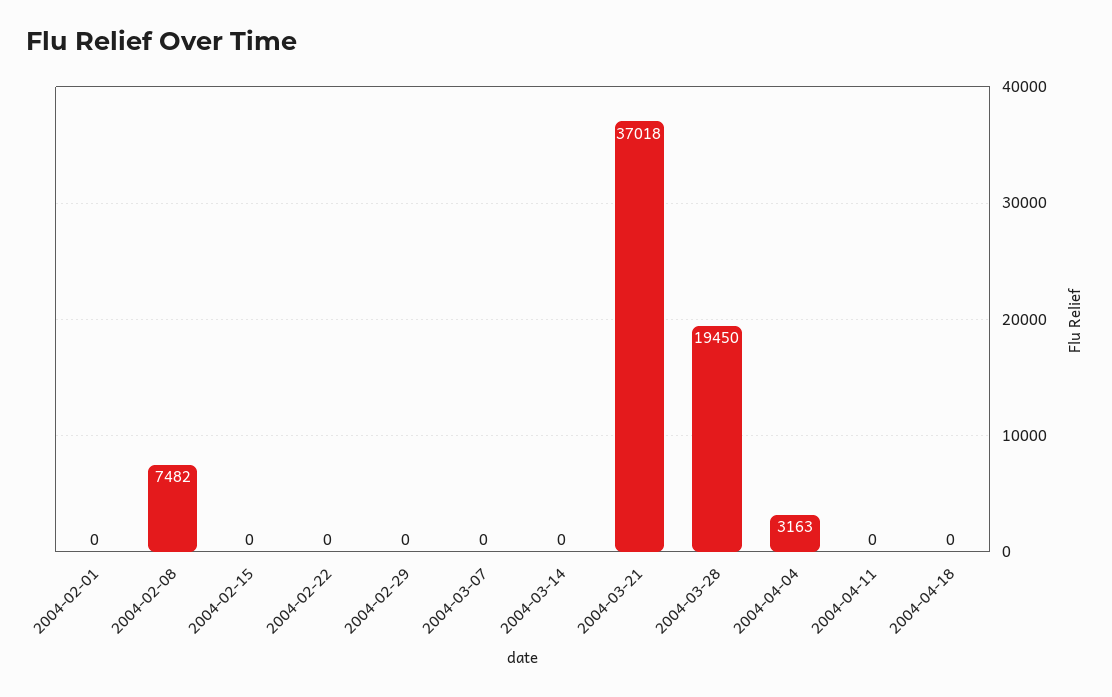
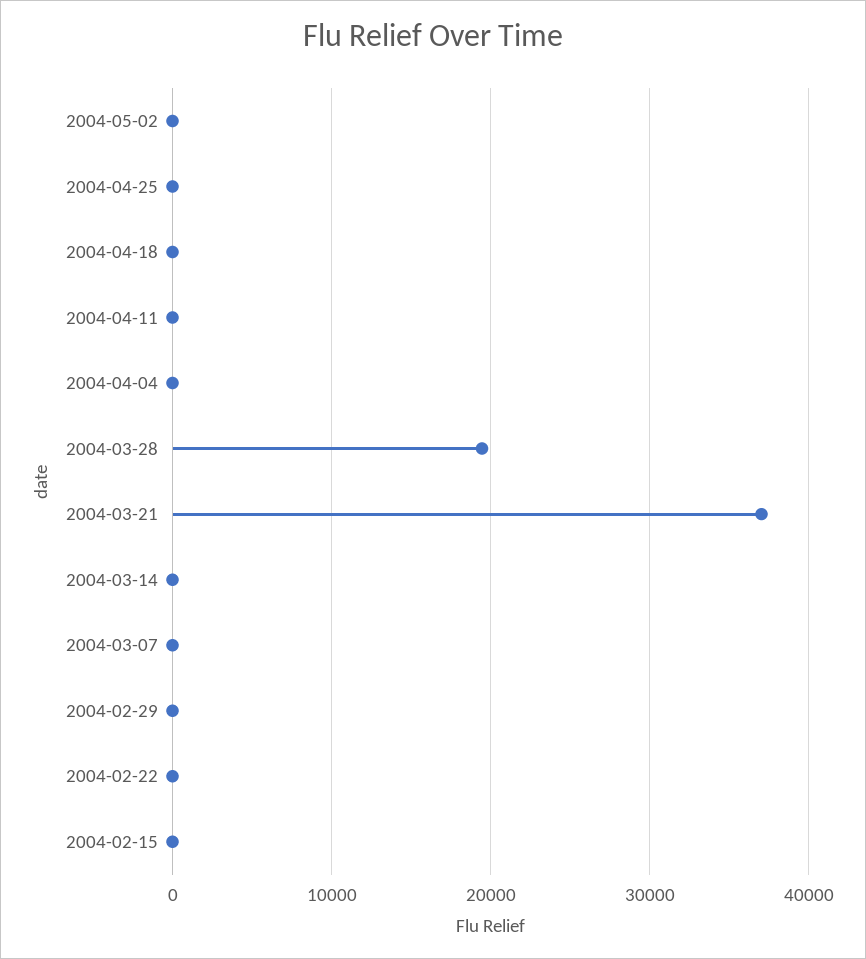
2004-02-01: 0 -> none
2004-02-08: 7482 -> none
2004-04-04: 3163 -> 0
2004-05-02: none -> 0
2004-04-25: none -> 0

